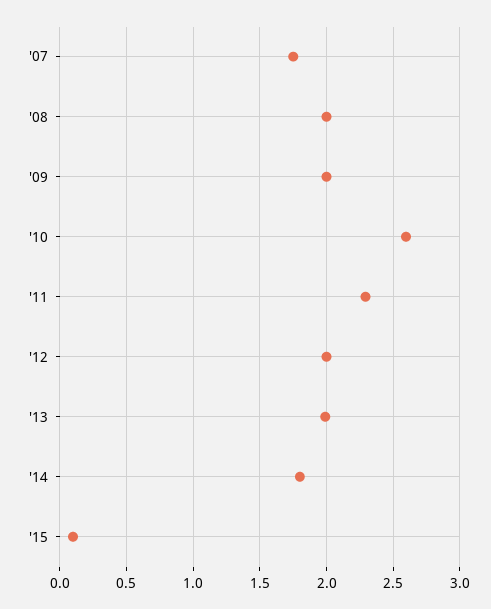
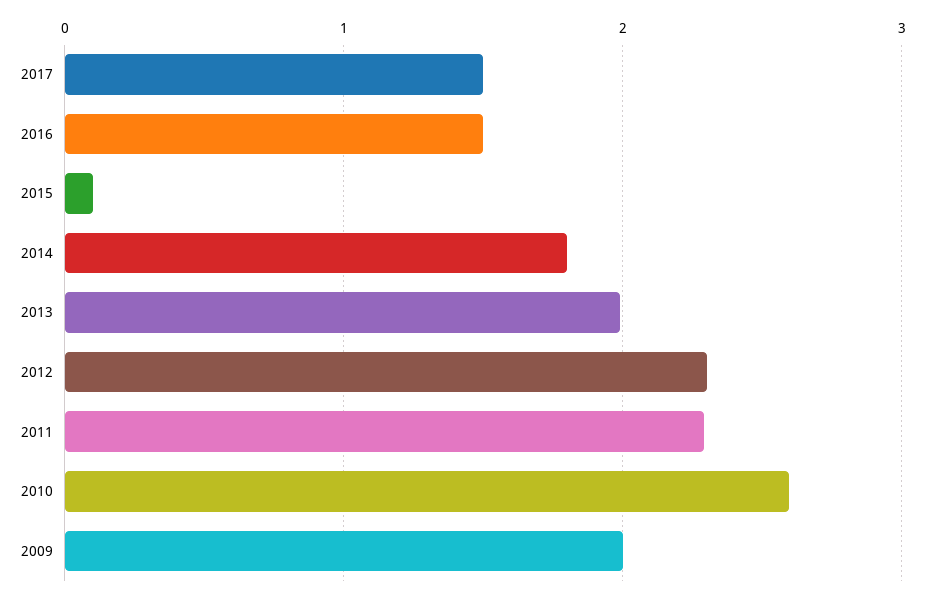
'07: 1.75 -> none
'08: 2 -> none
'12: 2 -> 2.3
2017: none -> 1.5
2016: none -> 1.5

